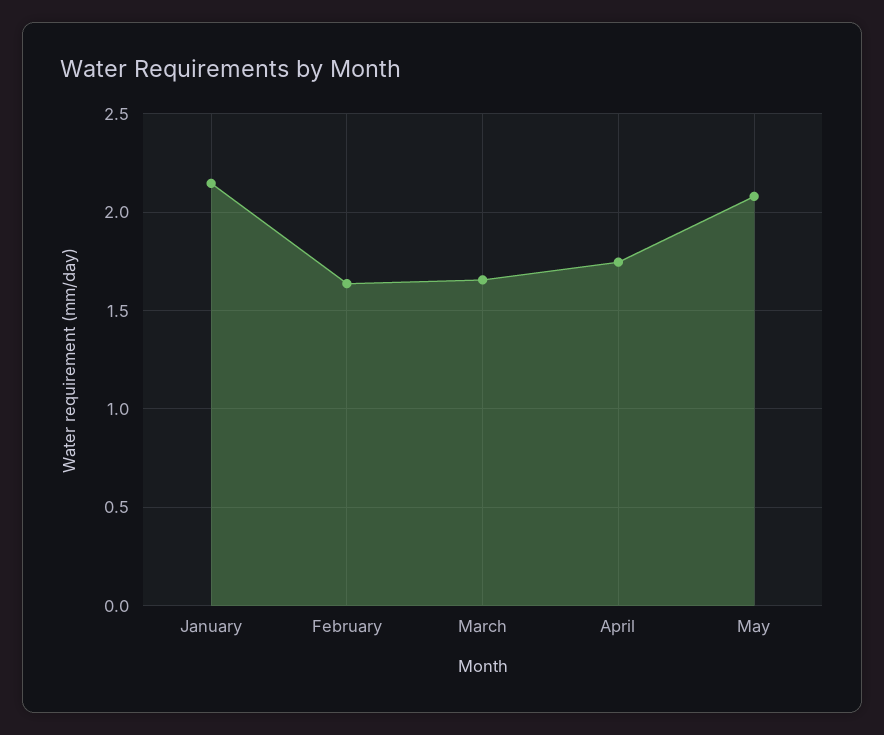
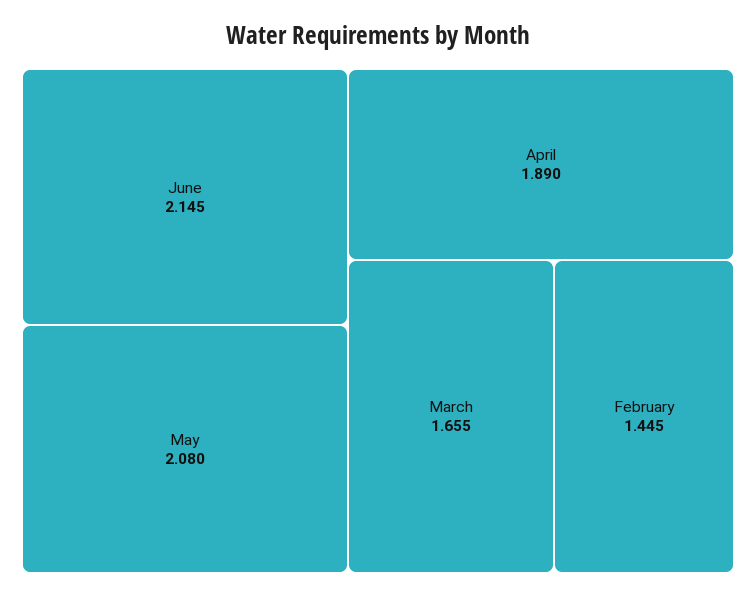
January: 2.15 -> none
February: 1.65 -> 1.445
April: 1.75 -> 1.89
June: none -> 2.145

